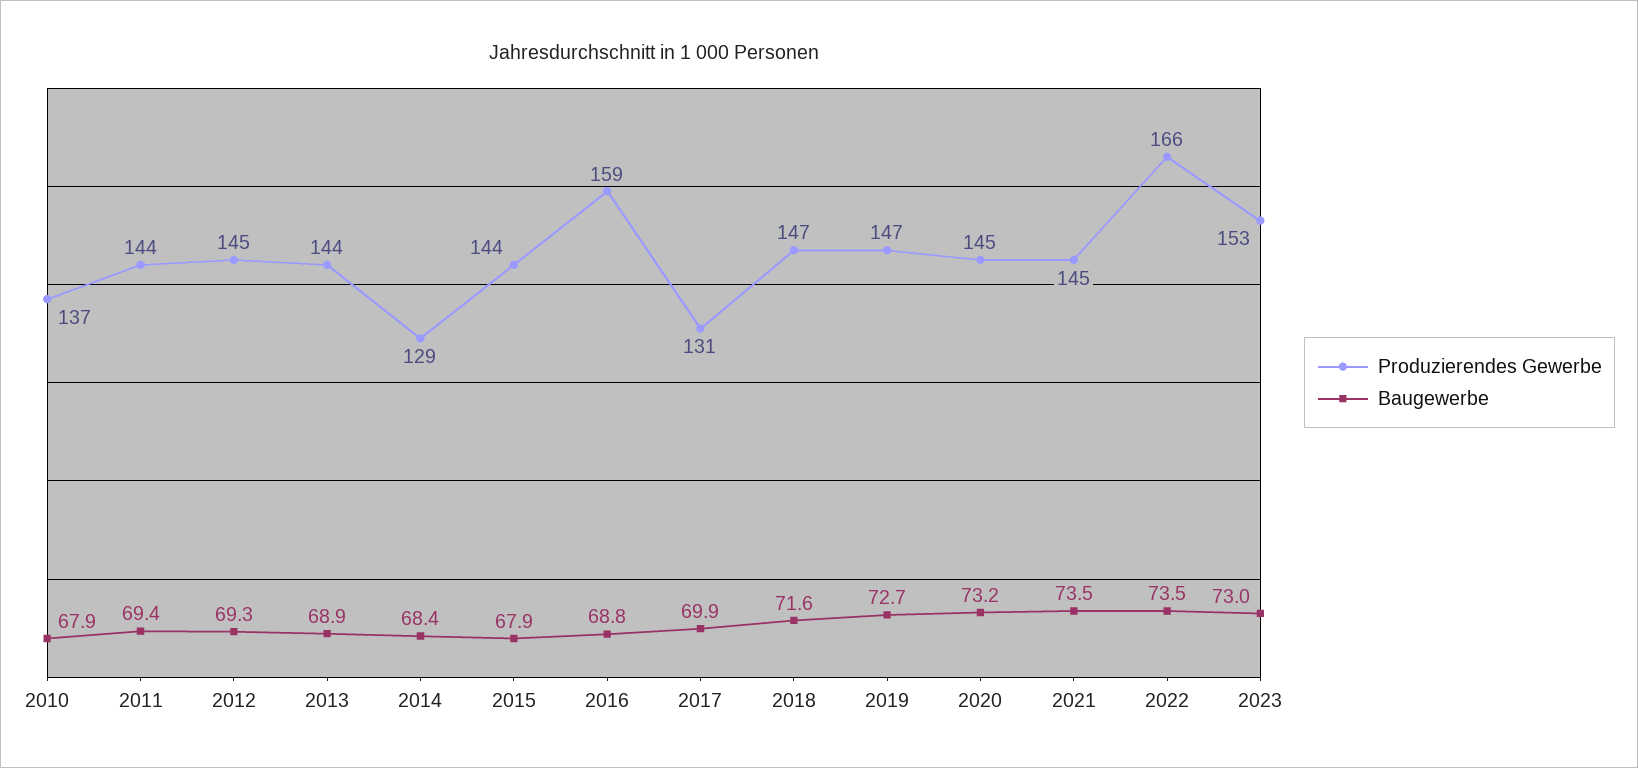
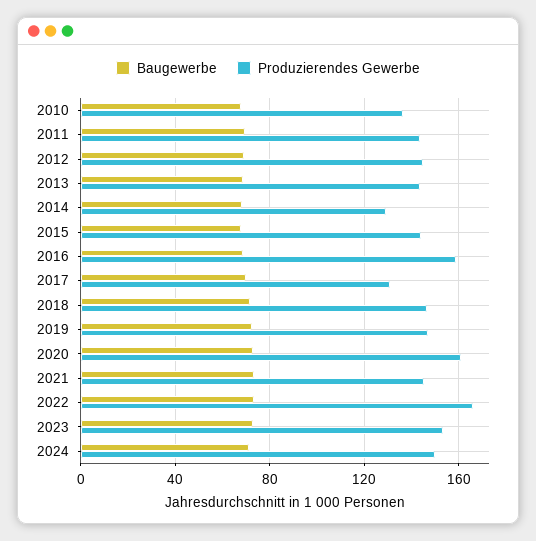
Produzierendes Gewerbe, 2020: 145 -> 160
Baugewerbe, 2024: none -> 70
Produzierendes Gewerbe, 2024: none -> 150

